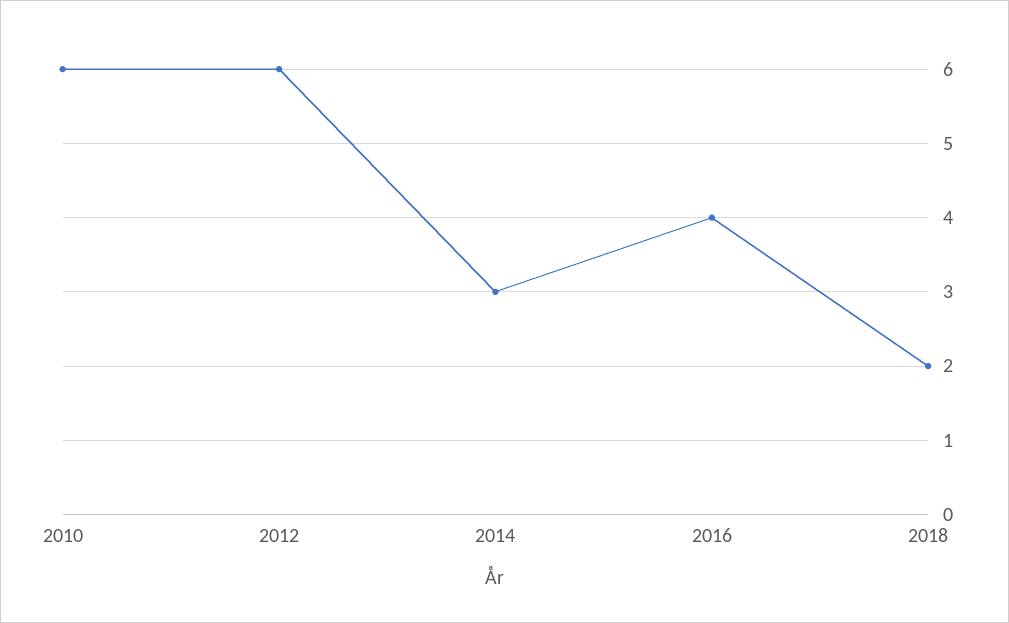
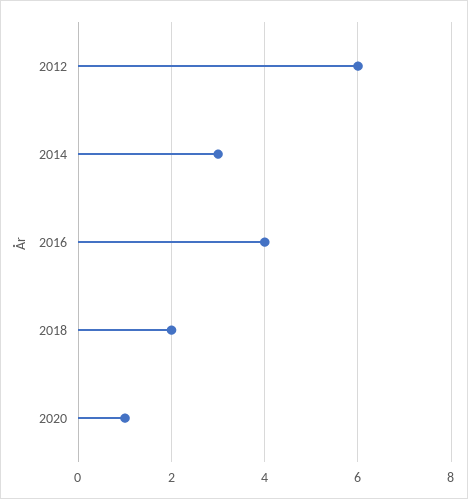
2010: 6 -> none
2020: none -> 1

